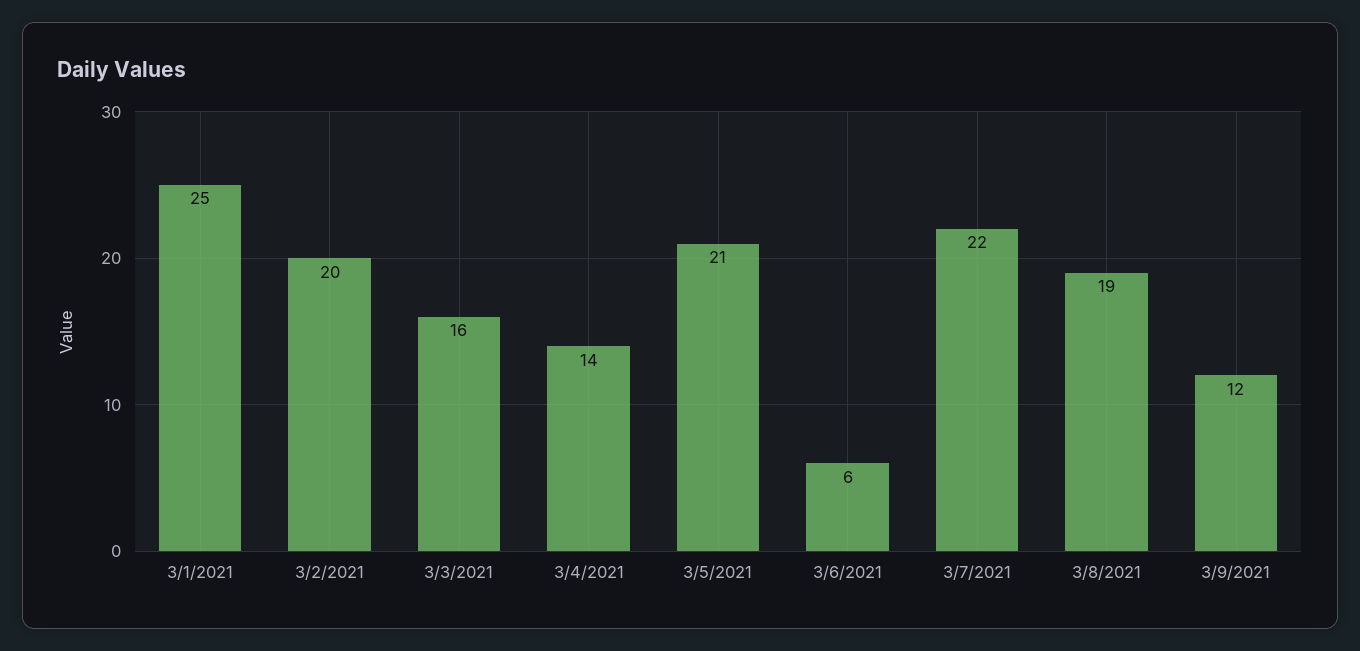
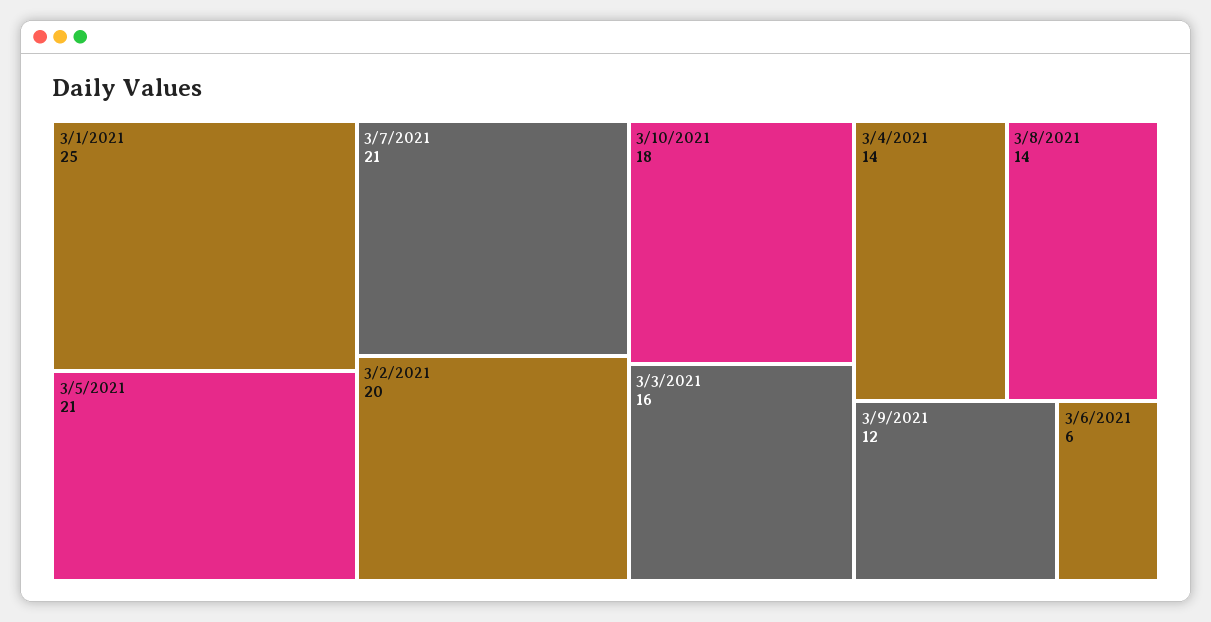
3/7/2021: 22 -> 21
3/8/2021: 19 -> 14
3/10/2021: none -> 18

